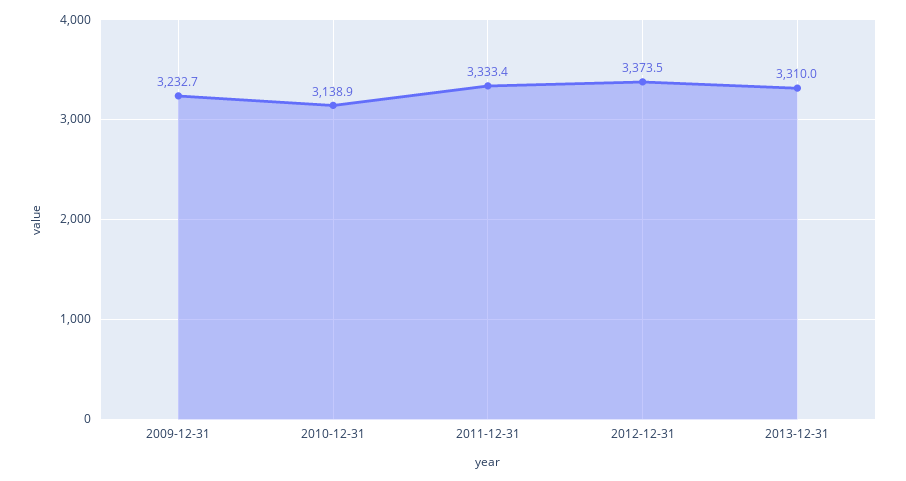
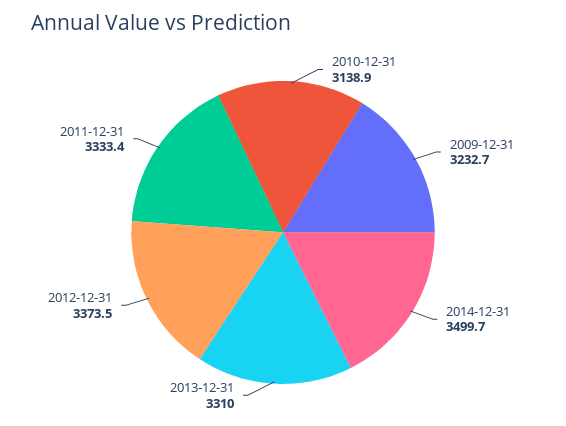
2014-12-31: none -> 3499.7

